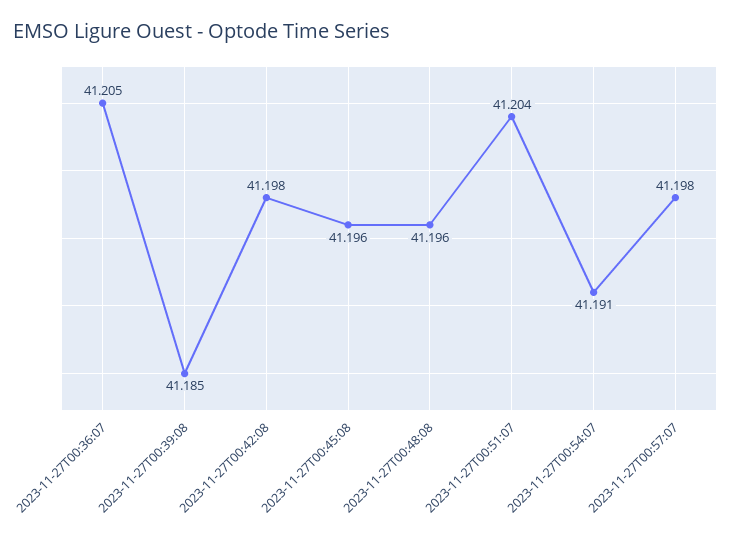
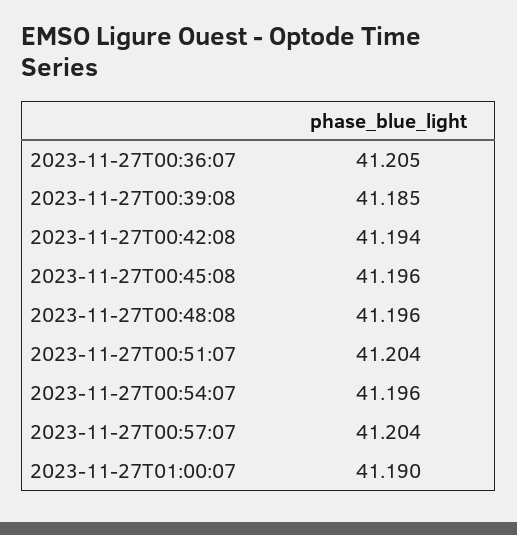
2023-11-27T00:42:08: 41.198 -> 41.194
2023-11-27T00:54:07: 41.191 -> 41.196
2023-11-27T00:57:07: 41.198 -> 41.204
2023-11-27T01:00:07: none -> 41.19

